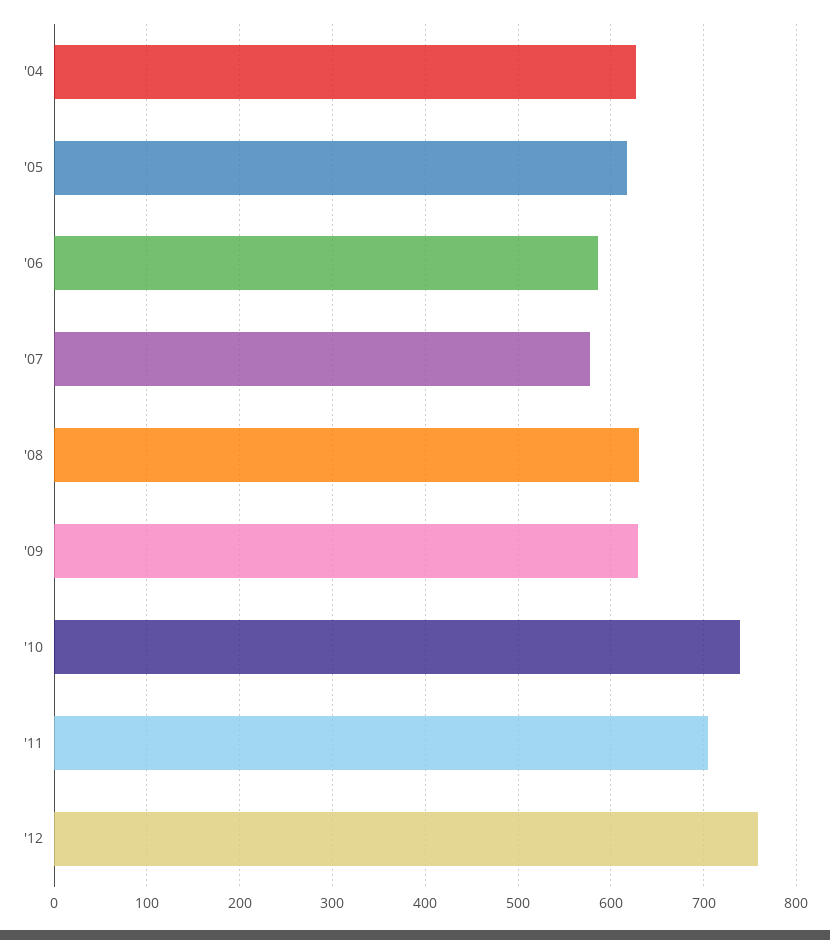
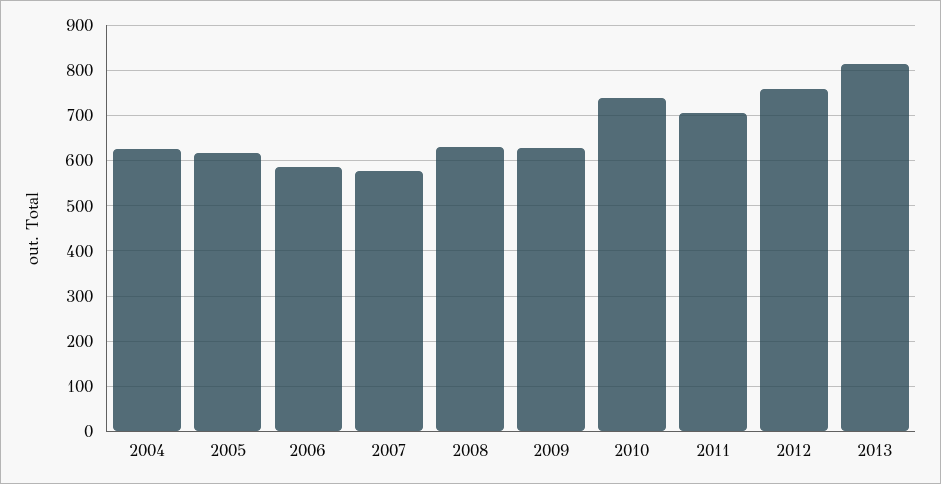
2013: none -> 820

